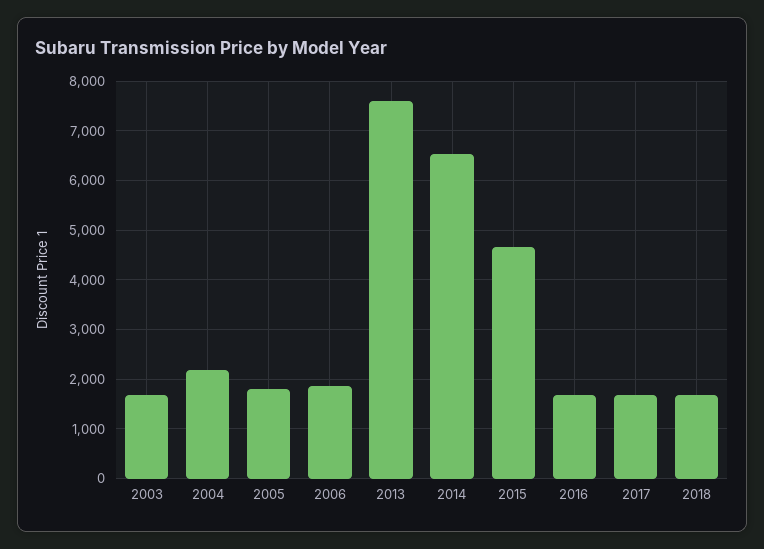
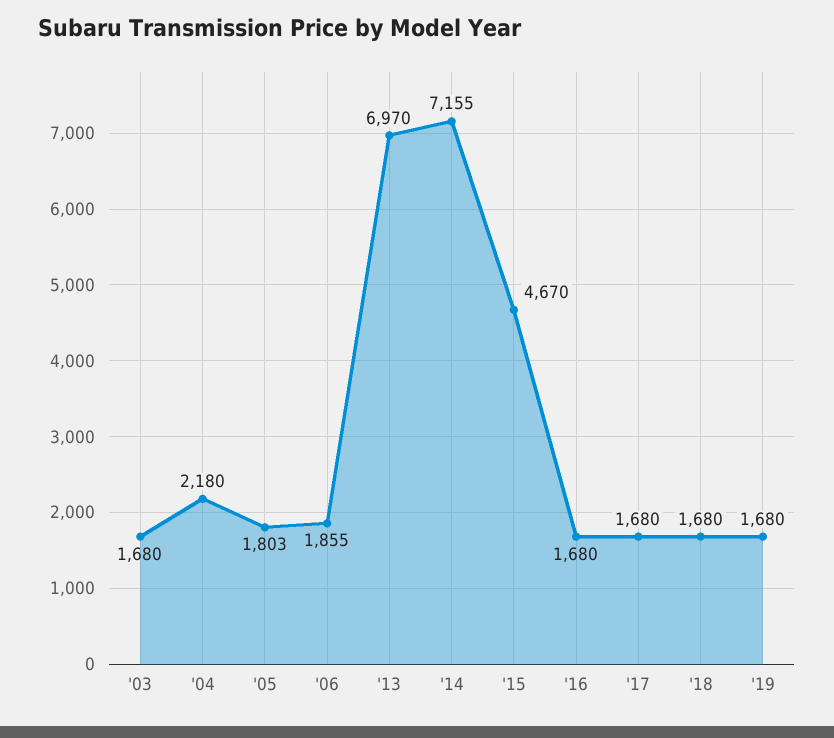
2013: 7600 -> 6970
2014: 6600 -> 7155
'19: none -> 1680

